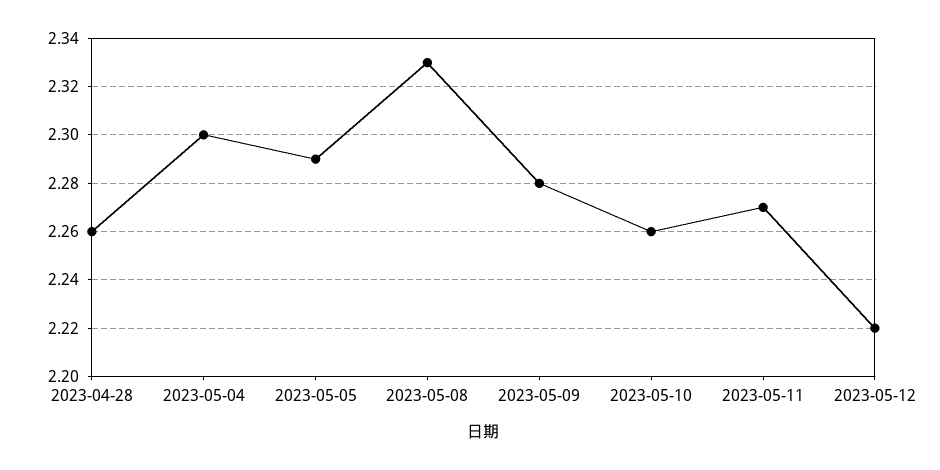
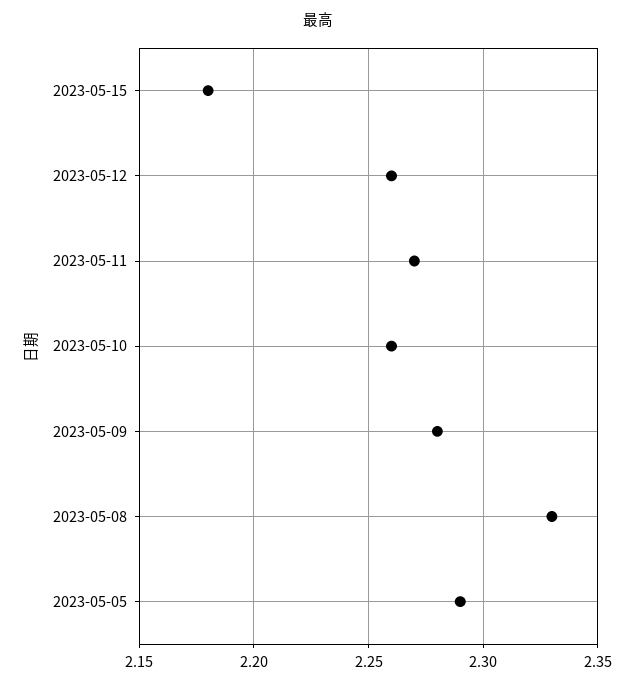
2023-04-28: 2.26 -> none
2023-05-04: 2.3 -> none
2023-05-12: 2.22 -> 2.26
2023-05-15: none -> 2.18

